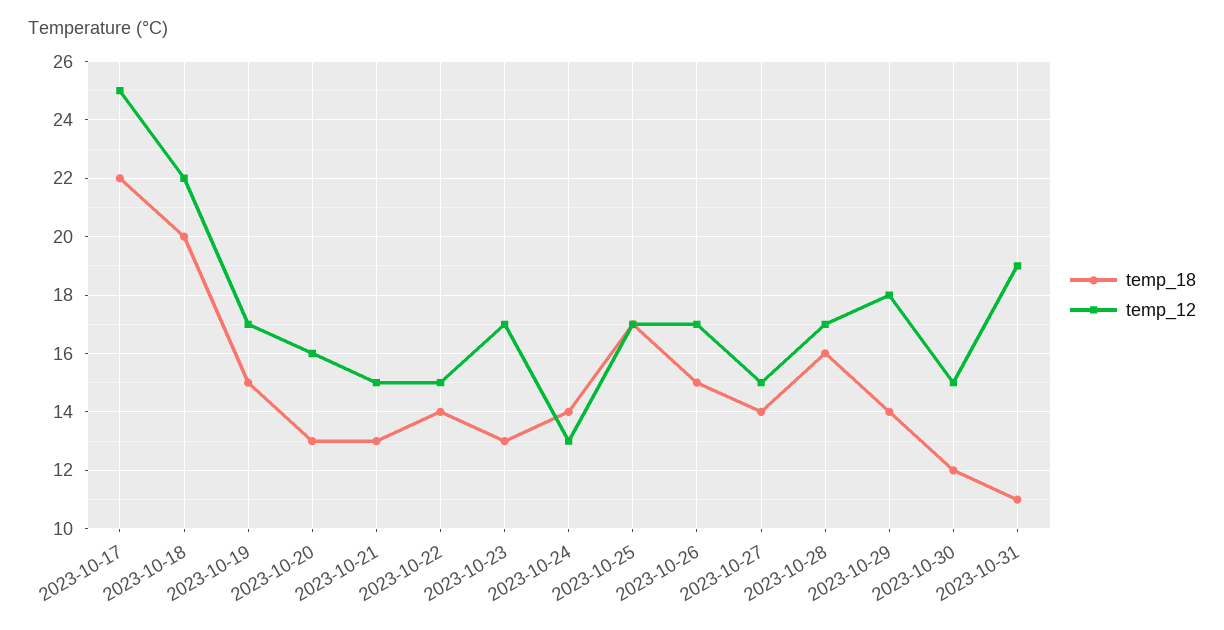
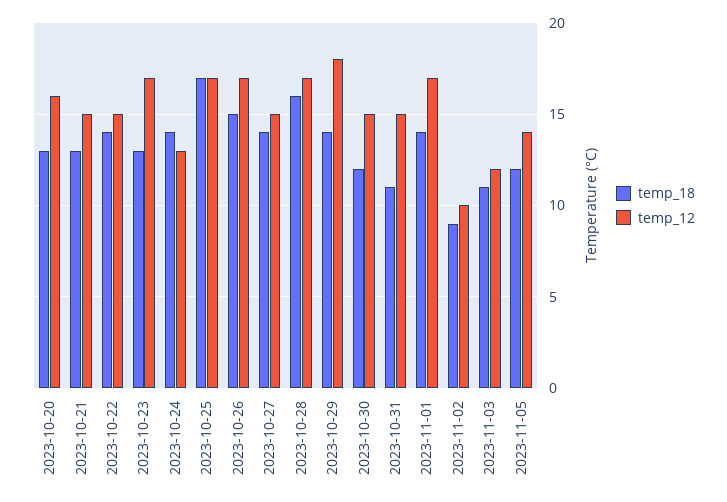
temp_18, 2023-10-17: 22 -> none
temp_12, 2023-10-17: 25 -> none
temp_18, 2023-10-18: 20 -> none
temp_12, 2023-10-18: 22 -> none
temp_18, 2023-10-19: 15 -> none
temp_12, 2023-10-19: 17 -> none
temp_12, 2023-10-31: 19 -> 15
temp_18, 2023-11-01: none -> 14
temp_12, 2023-11-01: none -> 17
temp_18, 2023-11-02: none -> 9
temp_12, 2023-11-02: none -> 10
temp_18, 2023-11-03: none -> 11
temp_12, 2023-11-03: none -> 12
temp_18, 2023-11-05: none -> 12
temp_12, 2023-11-05: none -> 14

